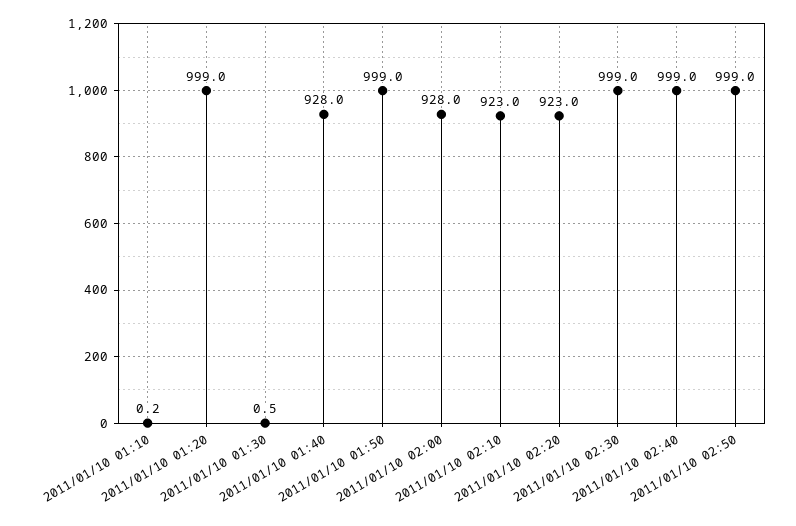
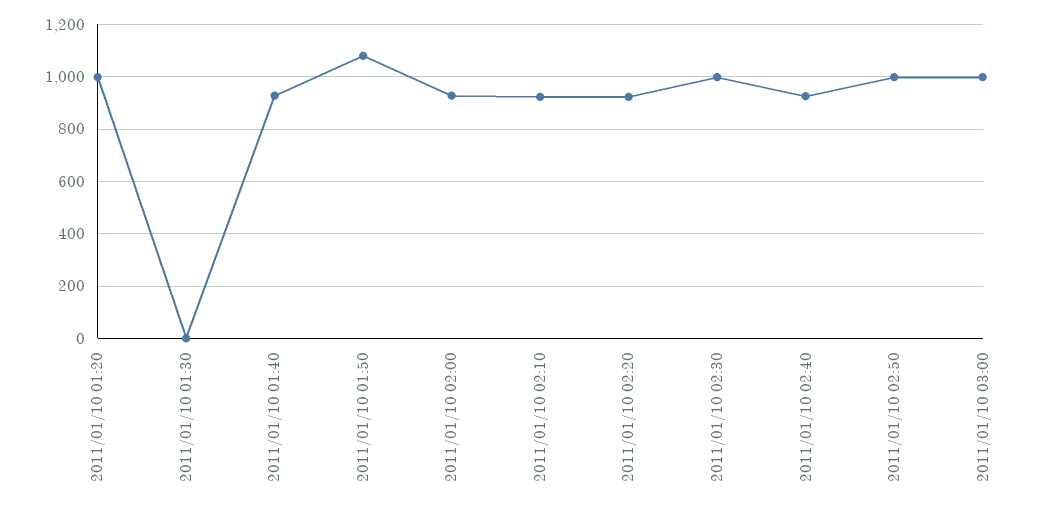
2011/01/10 01:10: 0.2 -> none
2011/01/10 01:50: 999 -> 1075
2011/01/10 02:40: 999 -> 925
2011/01/10 03:00: none -> 1000

